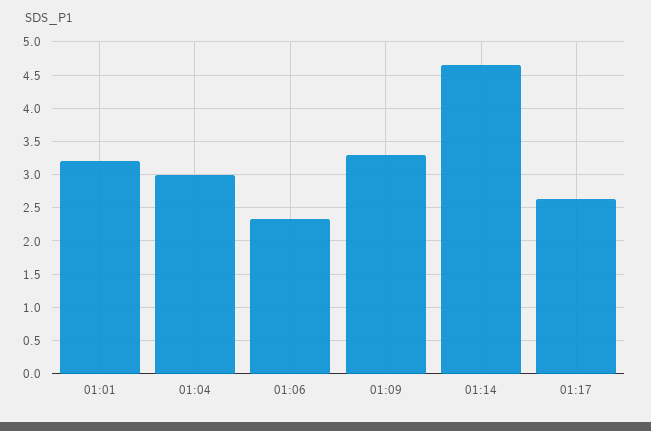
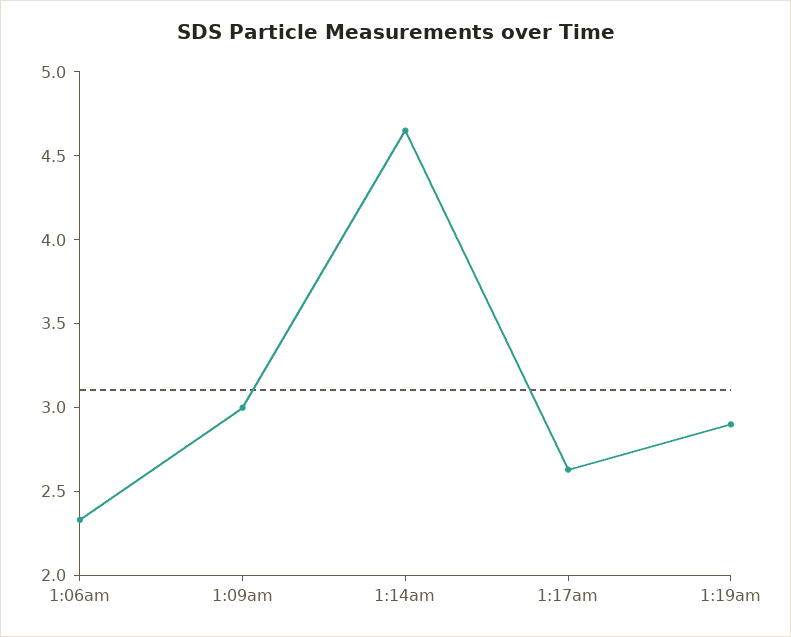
01:01: 3.2 -> none
01:04: 3 -> none
01:09: 3.3 -> 3
1:19am: none -> 2.9

